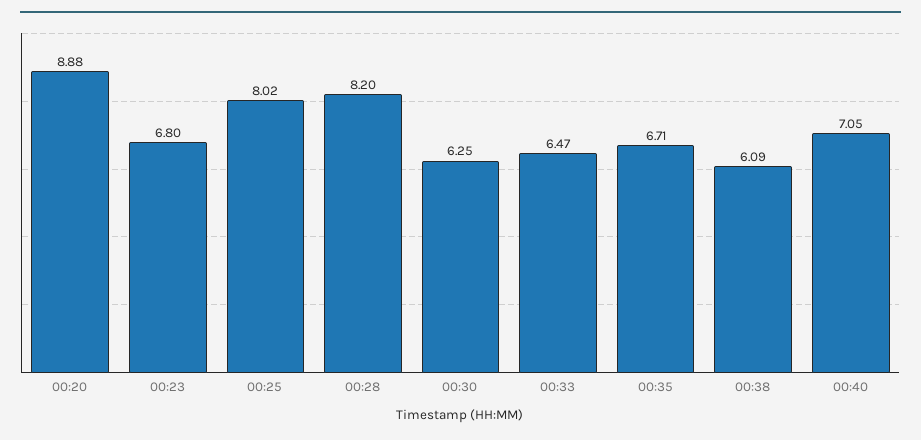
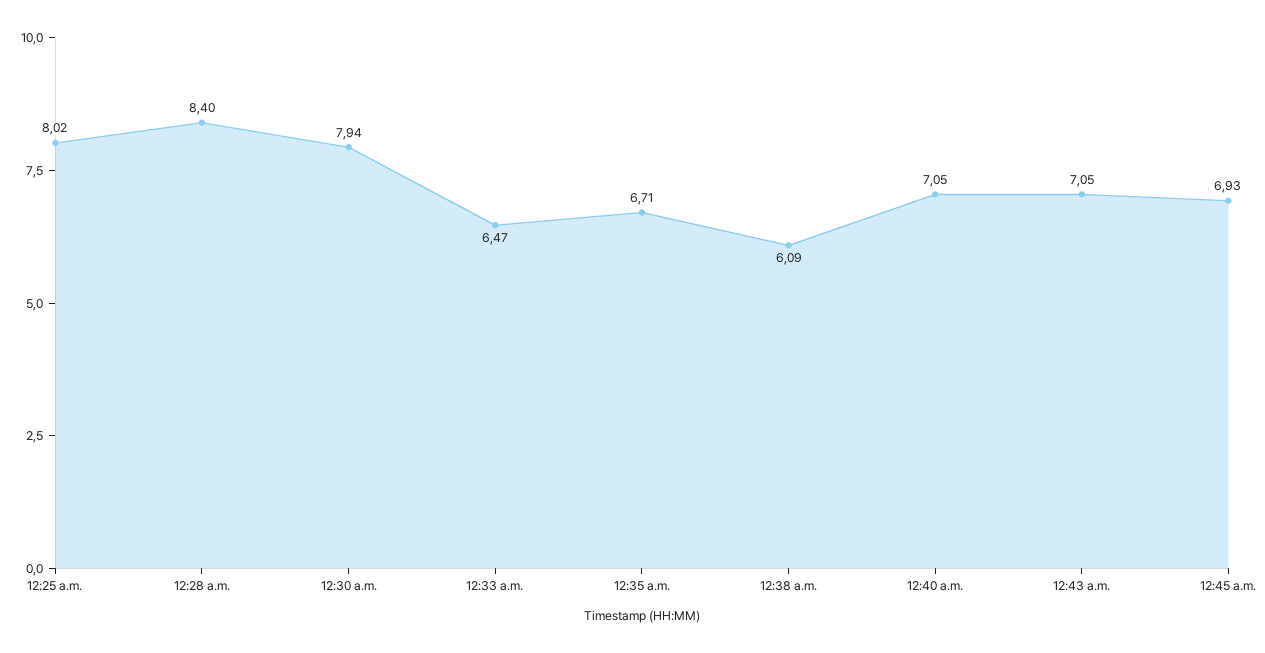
00:20: 8.88 -> none
00:23: 6.8 -> none
00:28: 8.2 -> 8.4
00:30: 6.25 -> 7.94
12:43 a.m.: none -> 7.05
12:45 a.m.: none -> 6.93

